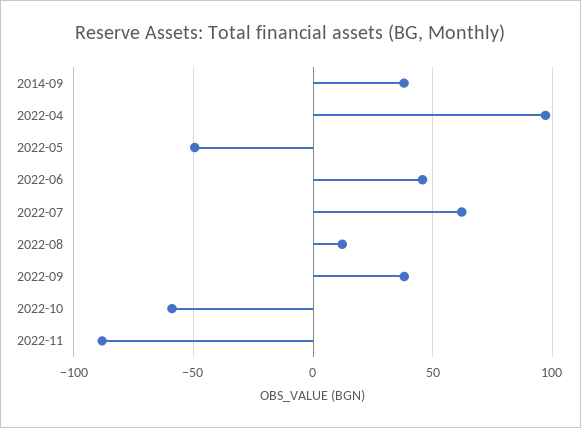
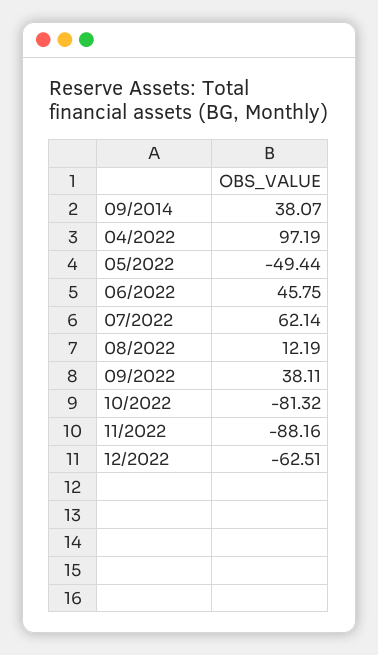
2022-10: -60 -> -81.32
12/2022: none -> -62.51

